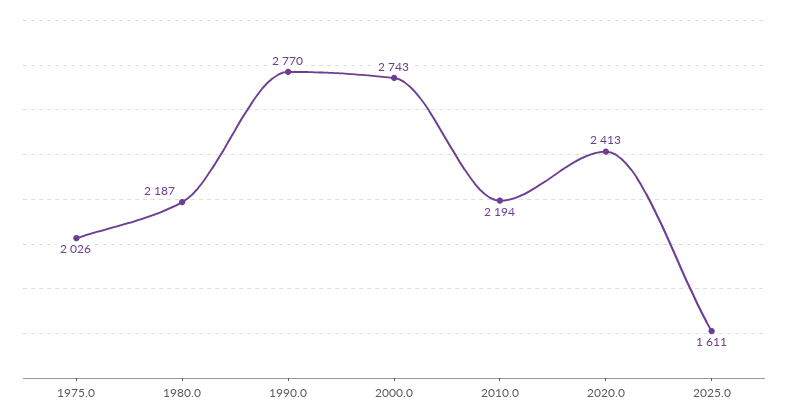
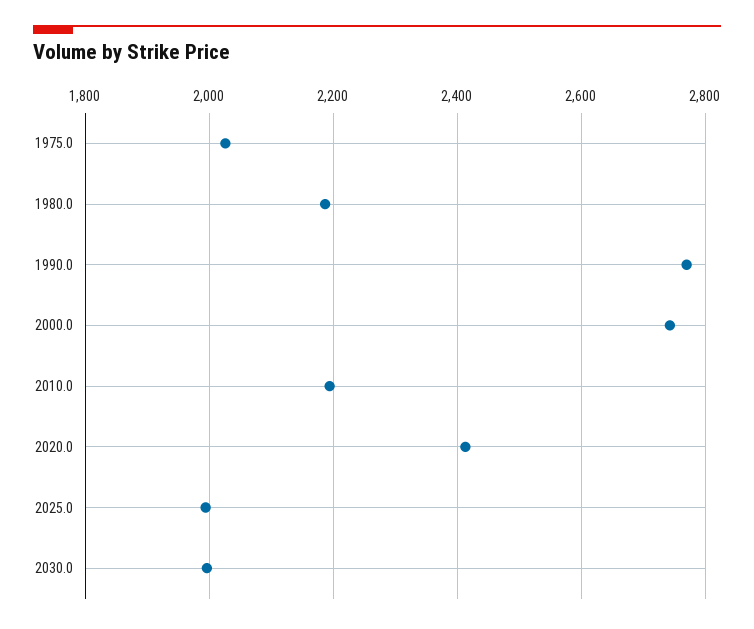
2025.0: 1611 -> 2000
2030.0: none -> 2000

